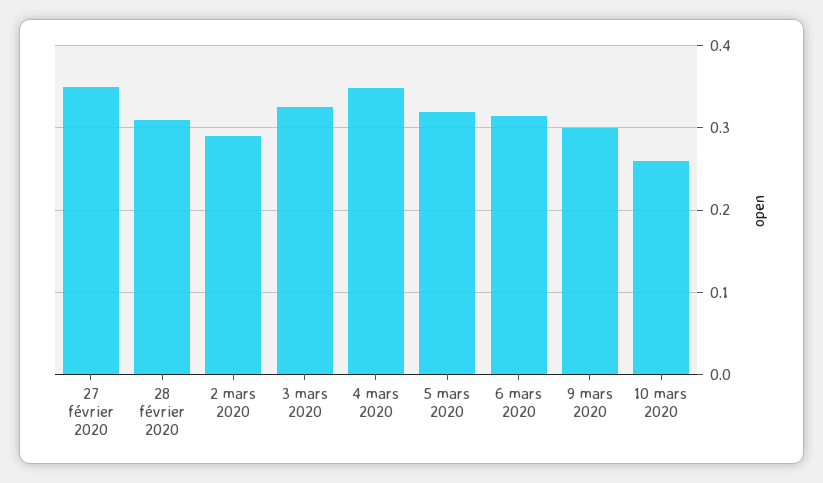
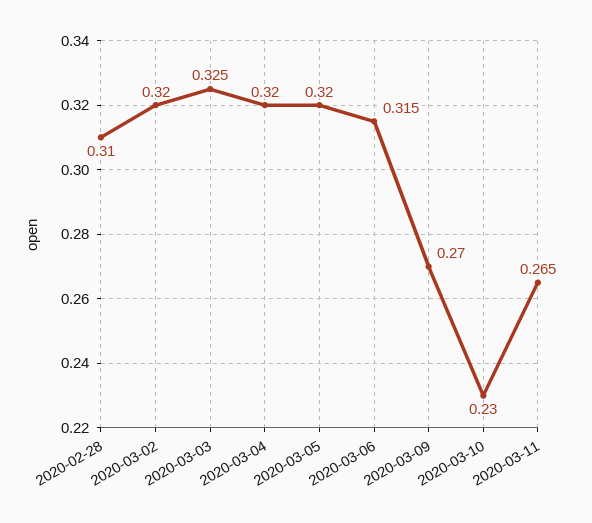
27 février 2020: 0.35 -> none
2 mars 2020: 0.29 -> 0.32
4 mars 2020: 0.35 -> 0.32
9 mars 2020: 0.3 -> 0.27
10 mars 2020: 0.26 -> 0.23
2020-03-11: none -> 0.265

